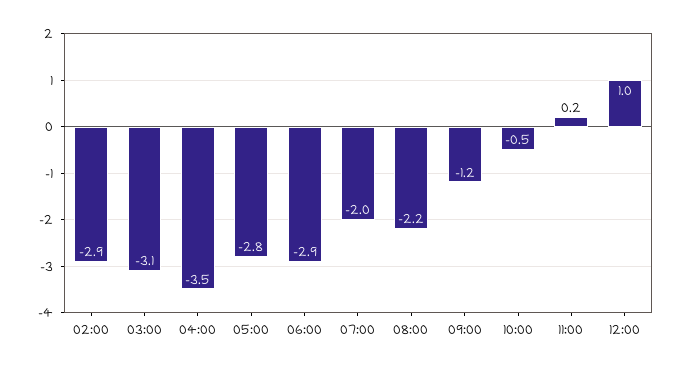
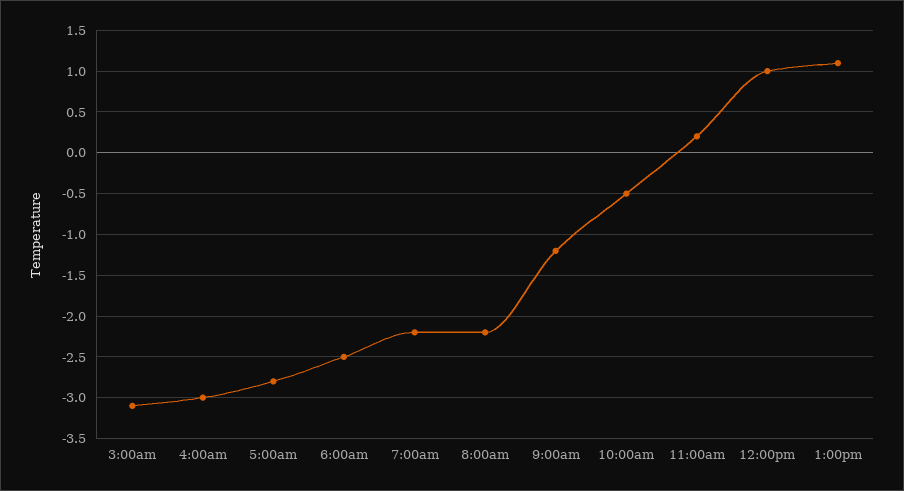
02:00: -2.9 -> none
04:00: -3.5 -> -3
06:00: -2.9 -> -2.5
07:00: -2 -> -2.2
1:00pm: none -> 1.1

